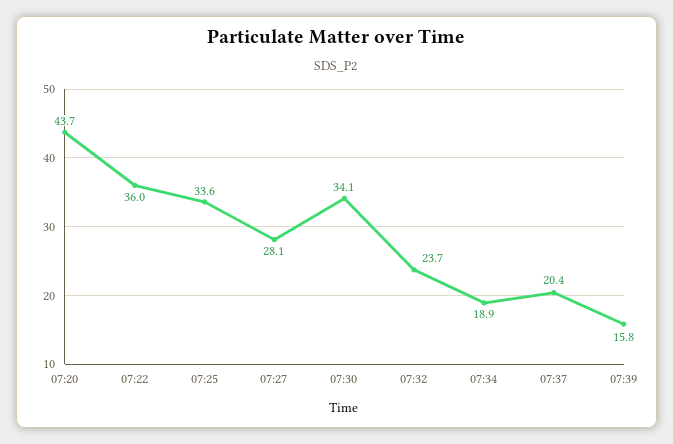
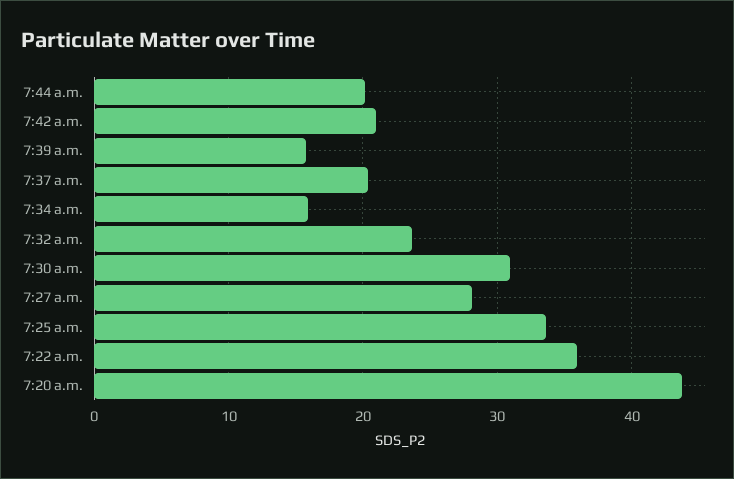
07:30: 34.1 -> 31
07:34: 18.9 -> 16
7:44 a.m.: none -> 20
7:42 a.m.: none -> 21

